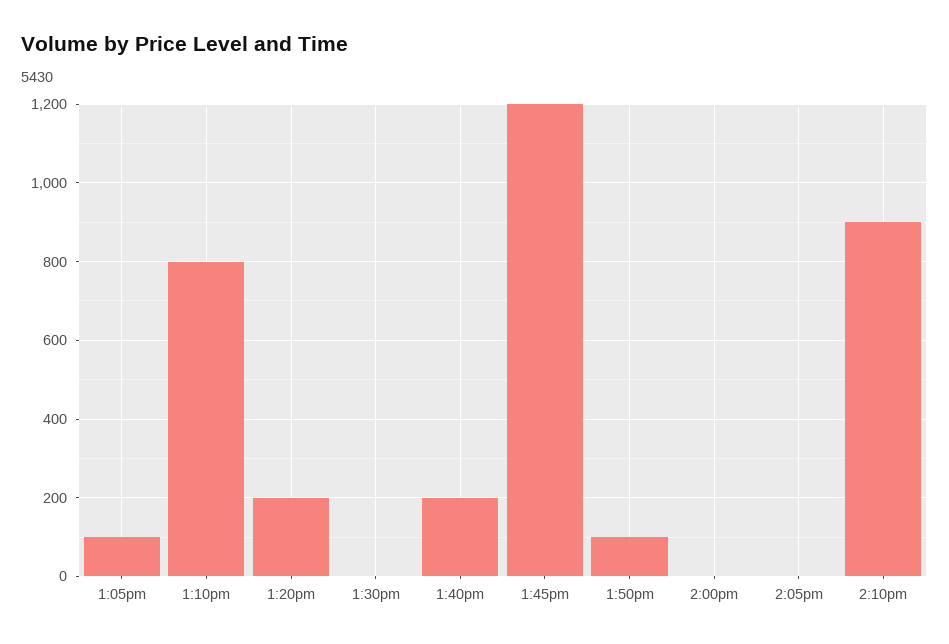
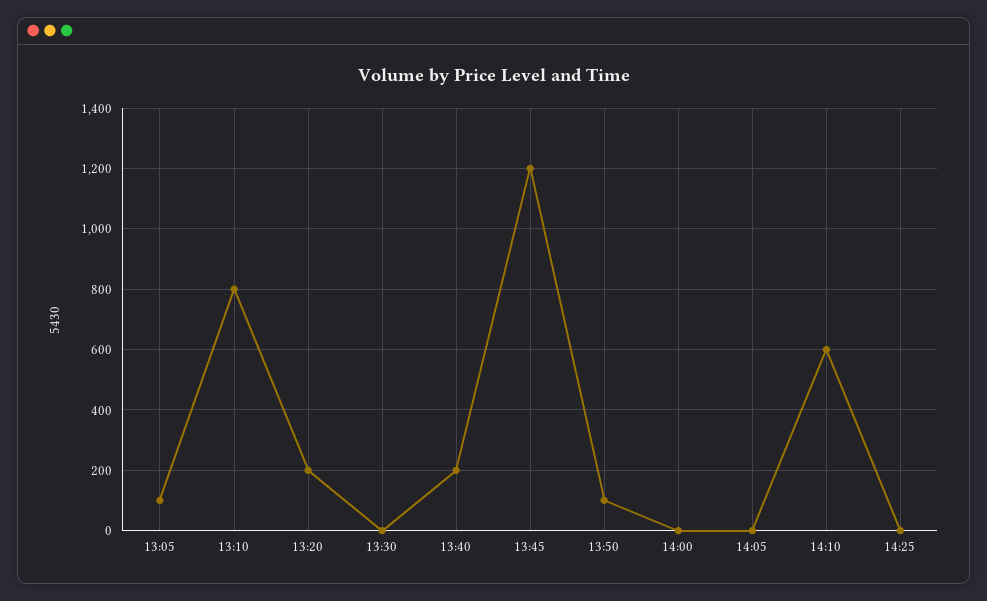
2:10pm: 900 -> 600
14:25: none -> 0

